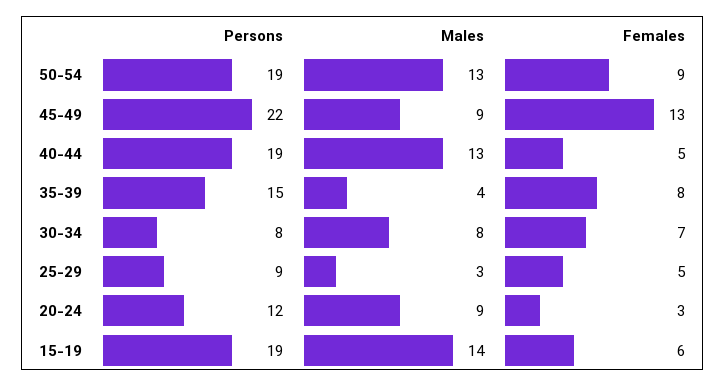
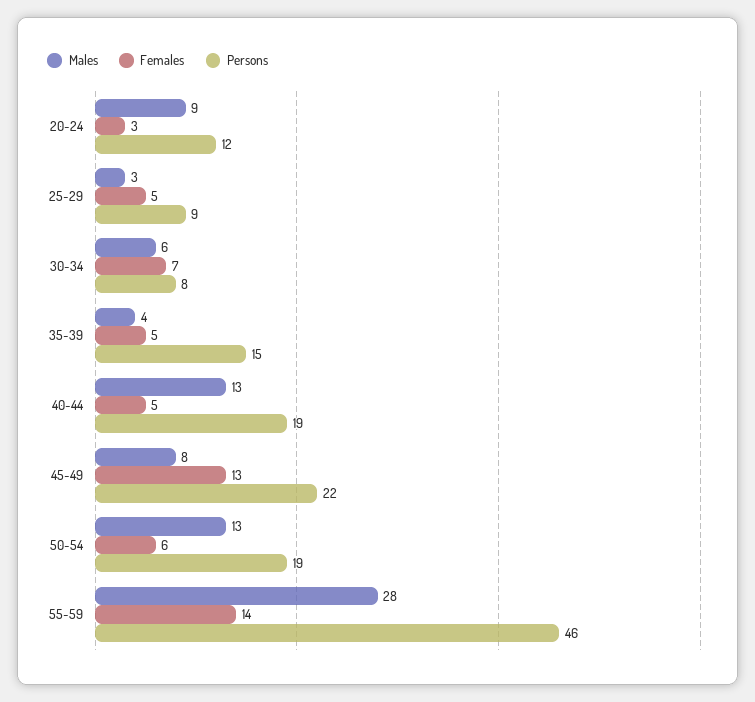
Females, 50-54: 9 -> 6
Males, 45-49: 9 -> 8
Females, 35-39: 8 -> 5
Males, 30-34: 8 -> 6
Persons, 15-19: 19 -> none
Males, 15-19: 14 -> none
Females, 15-19: 6 -> none
Males, 55-59: none -> 28
Females, 55-59: none -> 14
Persons, 55-59: none -> 46

